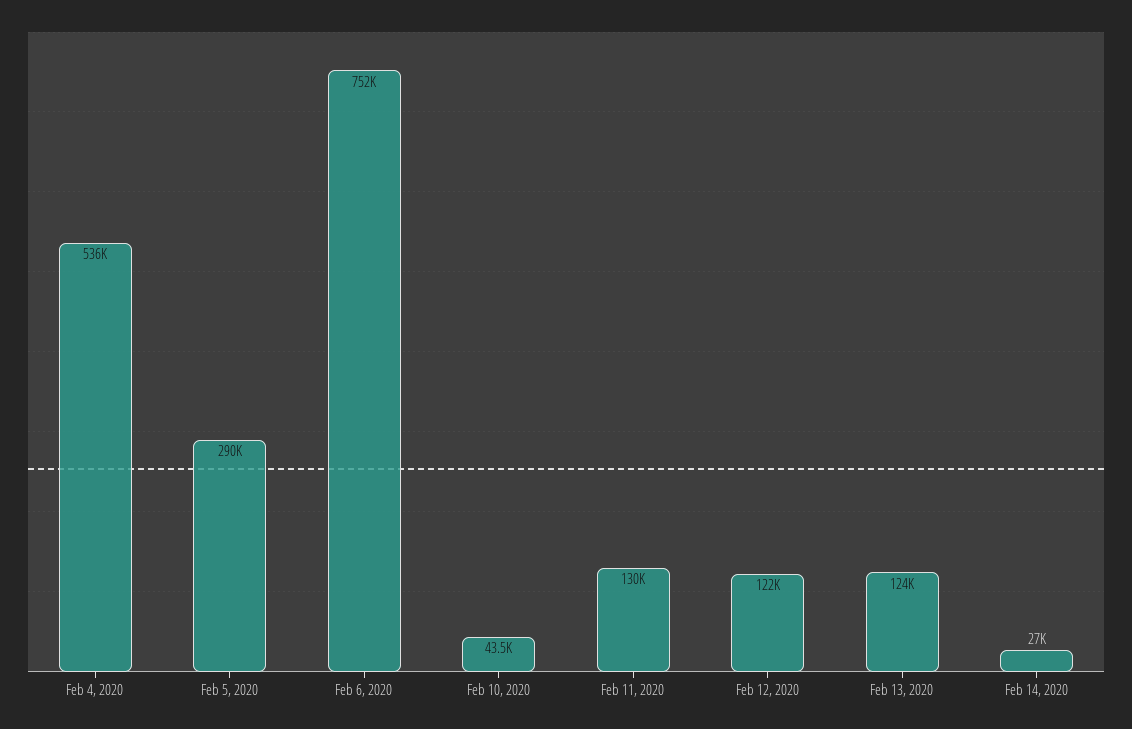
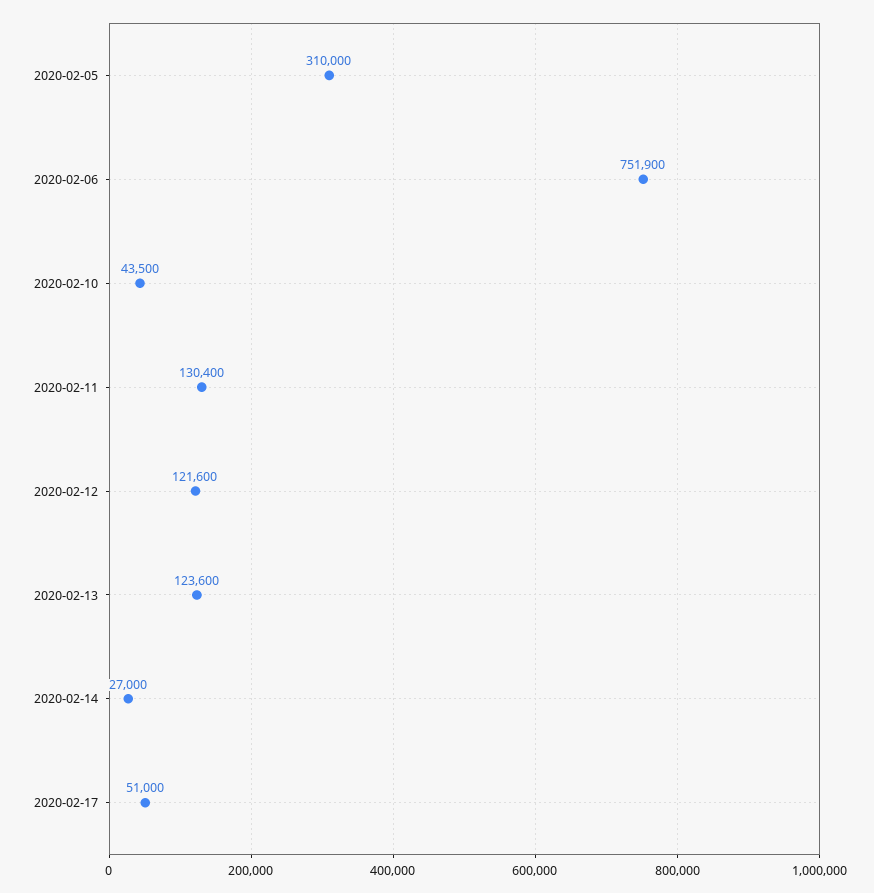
Feb 4, 2020: 536000 -> none
Feb 5, 2020: 290000 -> 310000
2020-02-17: none -> 51000

